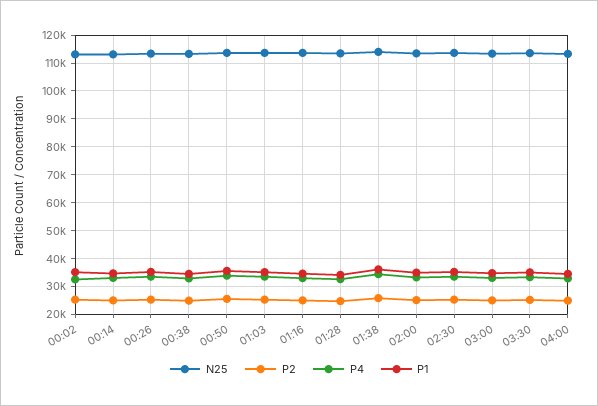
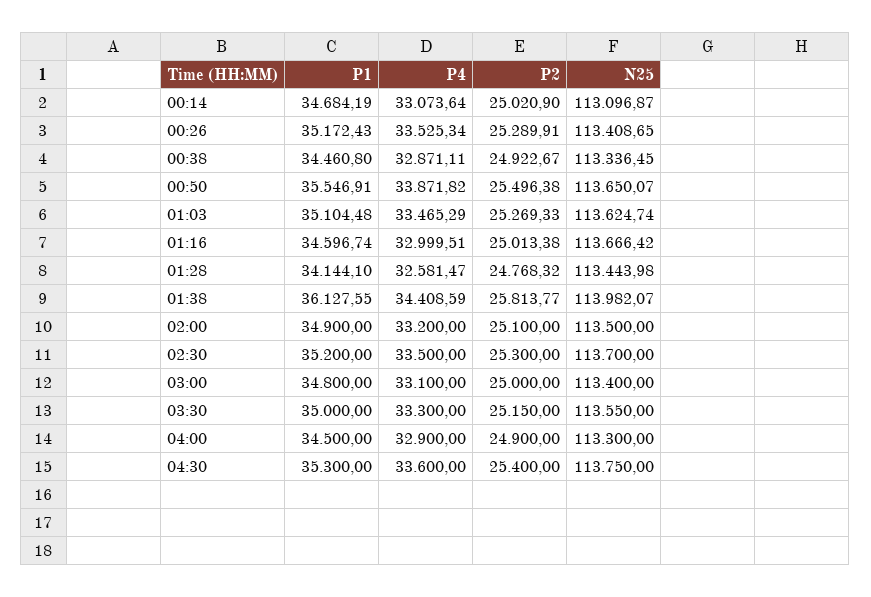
N25, 00:02: 112500 -> none
P2, 00:02: 25000 -> none
P4, 00:02: 32500 -> none
P1, 00:02: 35000 -> none
P1, 04:30: none -> 35300
P4, 04:30: none -> 33600
P2, 04:30: none -> 25400
N25, 04:30: none -> 113750

